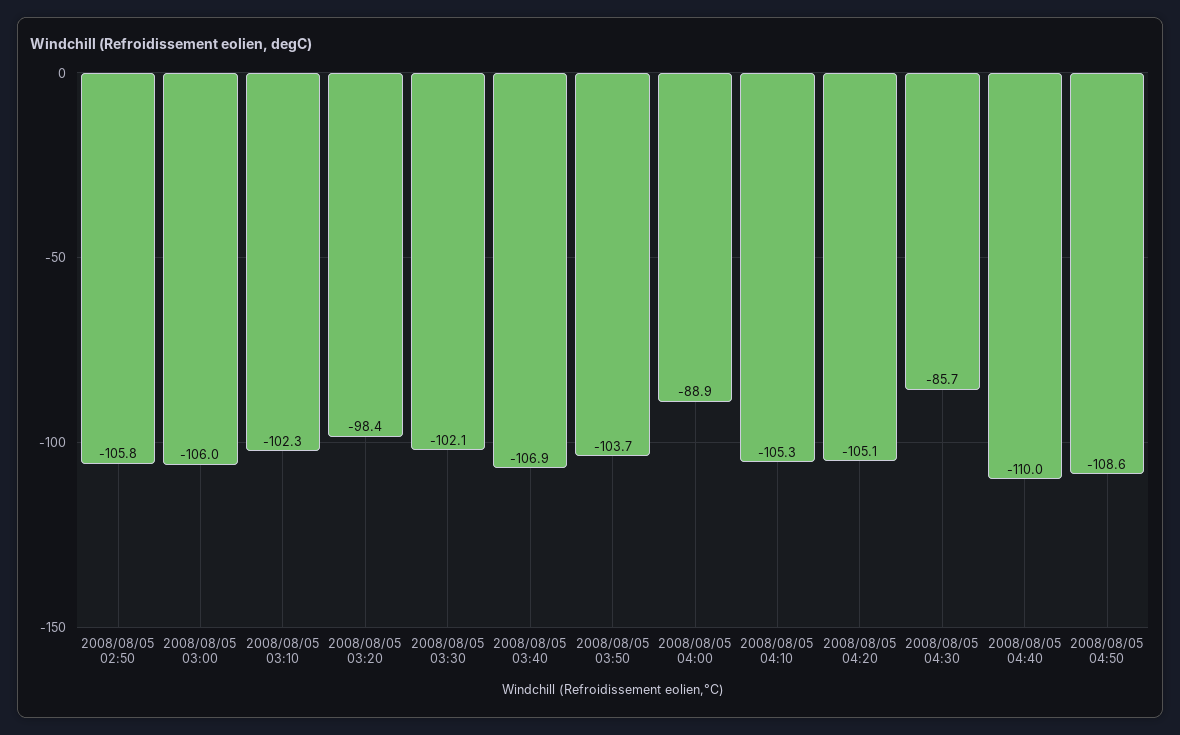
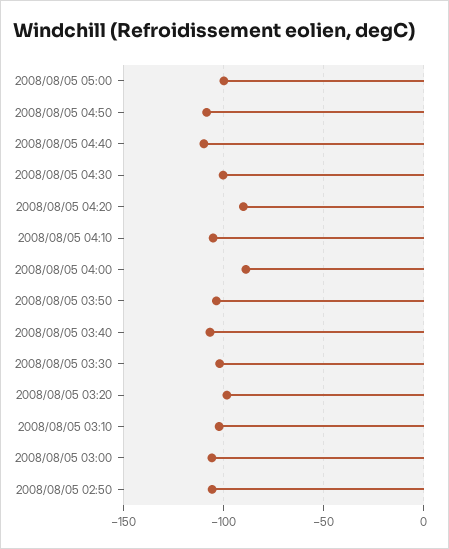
2008/08/05 04:20: -105.1 -> -90
2008/08/05 04:30: -85.7 -> -100
2008/08/05 05:00: none -> -100

